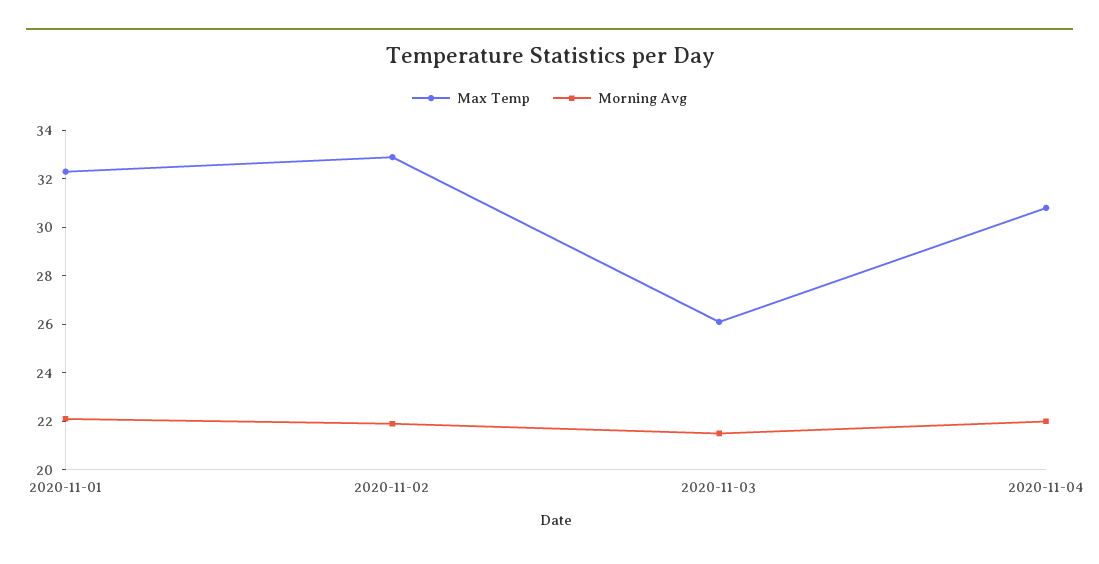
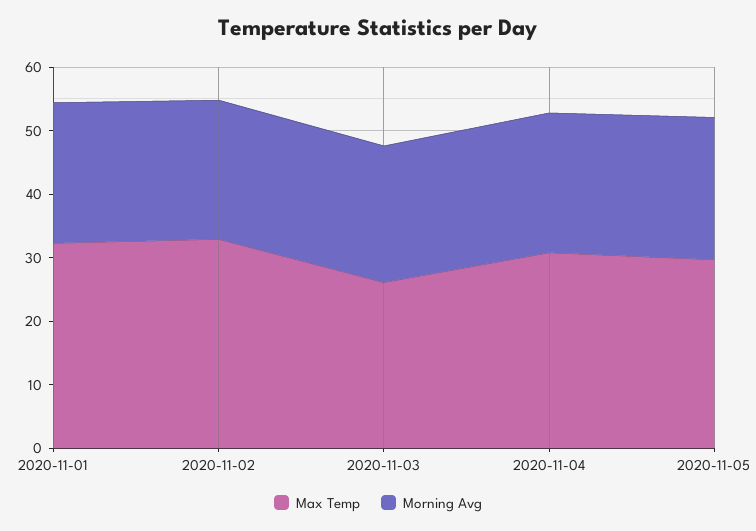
Max Temp, 2020-11-05: none -> 30
Morning Avg, 2020-11-05: none -> 22

